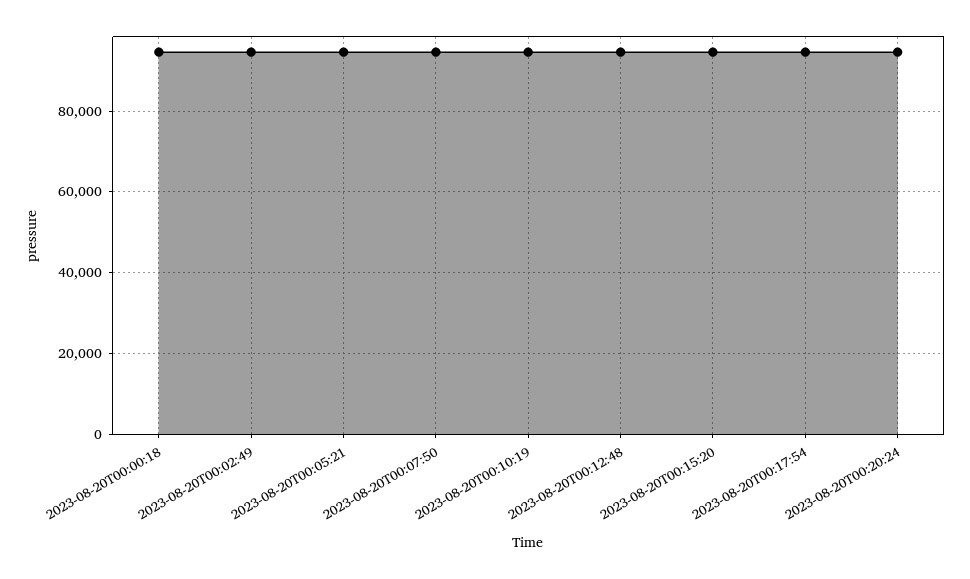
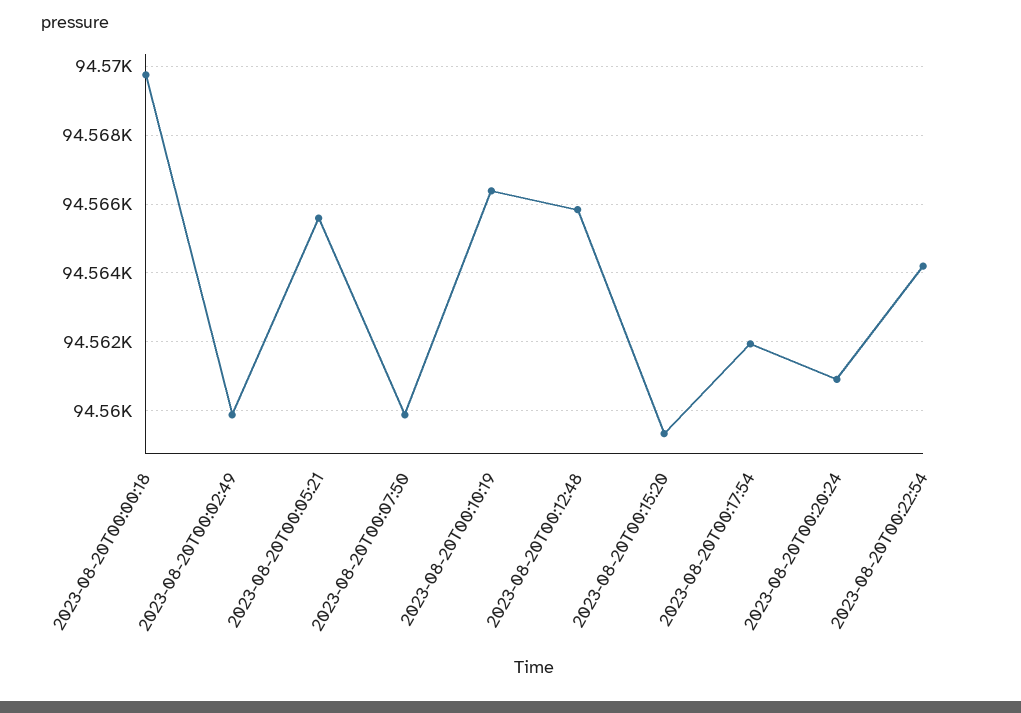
2023-08-20T00:22:54: none -> 94564.2

